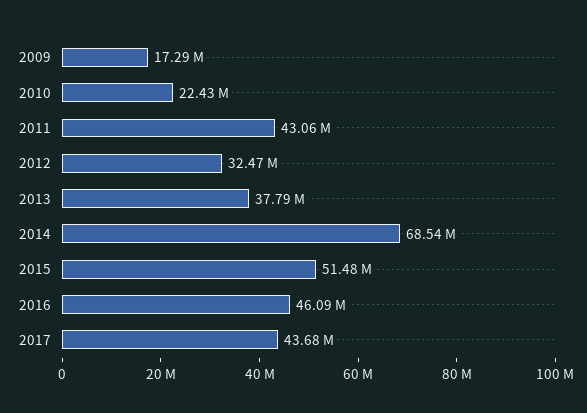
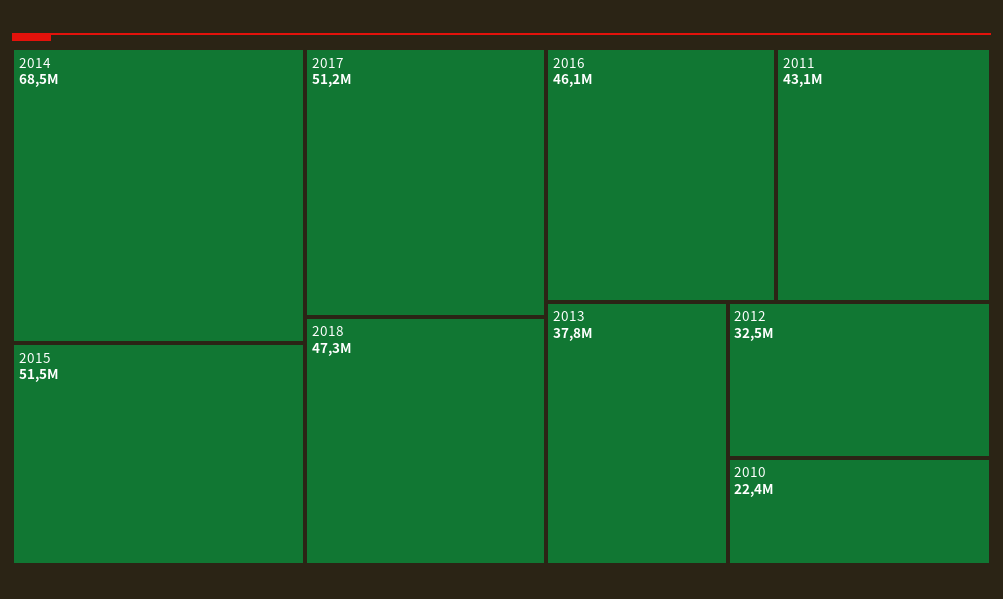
2009: 17290000 -> none
2017: 43680000 -> 51200000
2018: none -> 47300000

